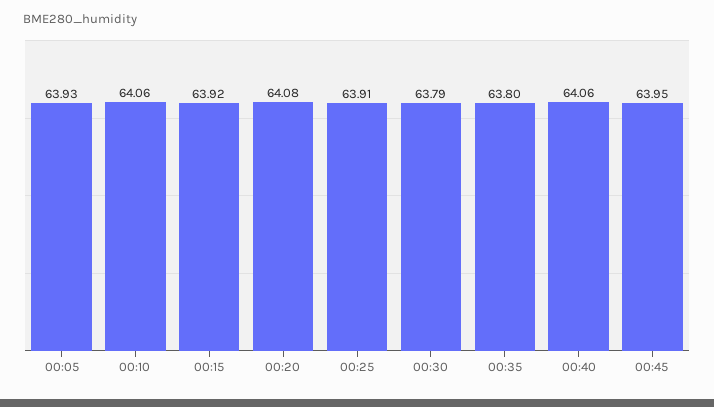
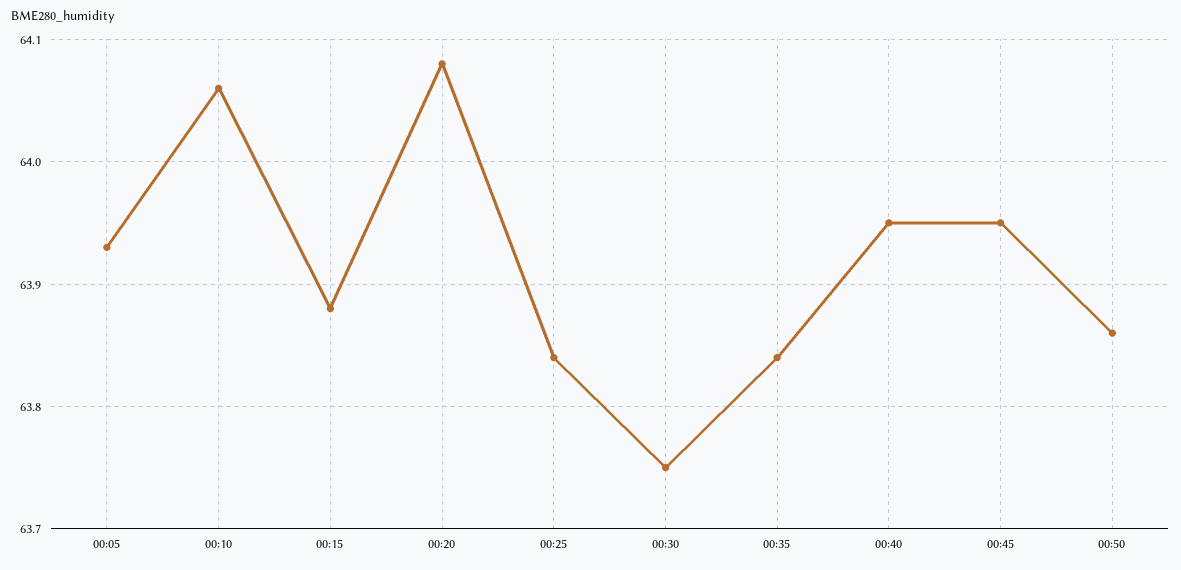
00:15: 63.92 -> 63.88
00:25: 63.91 -> 63.84
00:30: 63.79 -> 63.75
00:35: 63.8 -> 63.84
00:40: 64.06 -> 63.95
00:50: none -> 63.86

